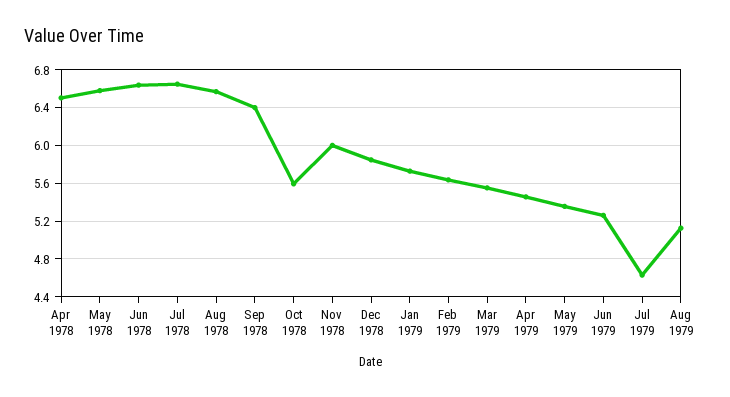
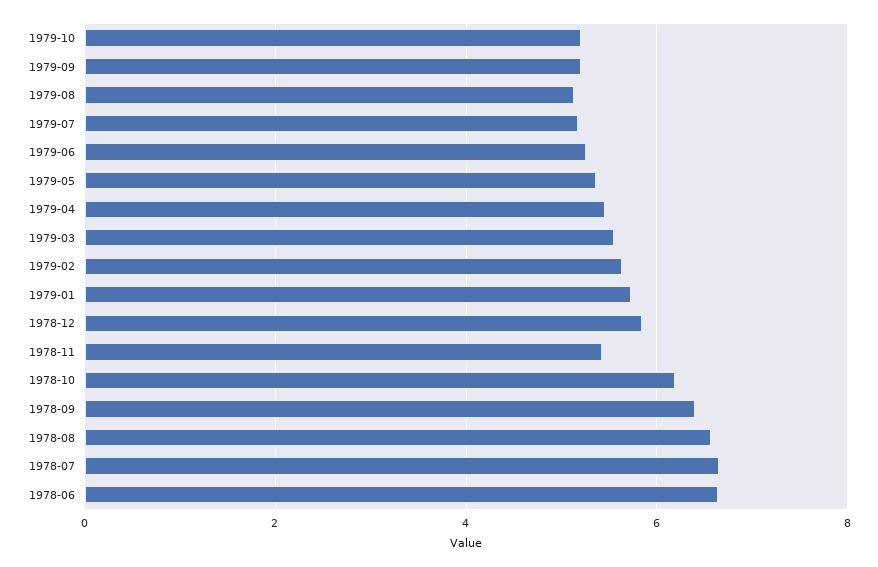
Apr 1978: 6.5 -> none
May 1978: 6.6 -> none
Oct 1978: 5.6 -> 6.2
Nov 1978: 6 -> 5.4
Jul 1979: 4.6 -> 5.2
1979-10: none -> 5.2
1979-09: none -> 5.2

